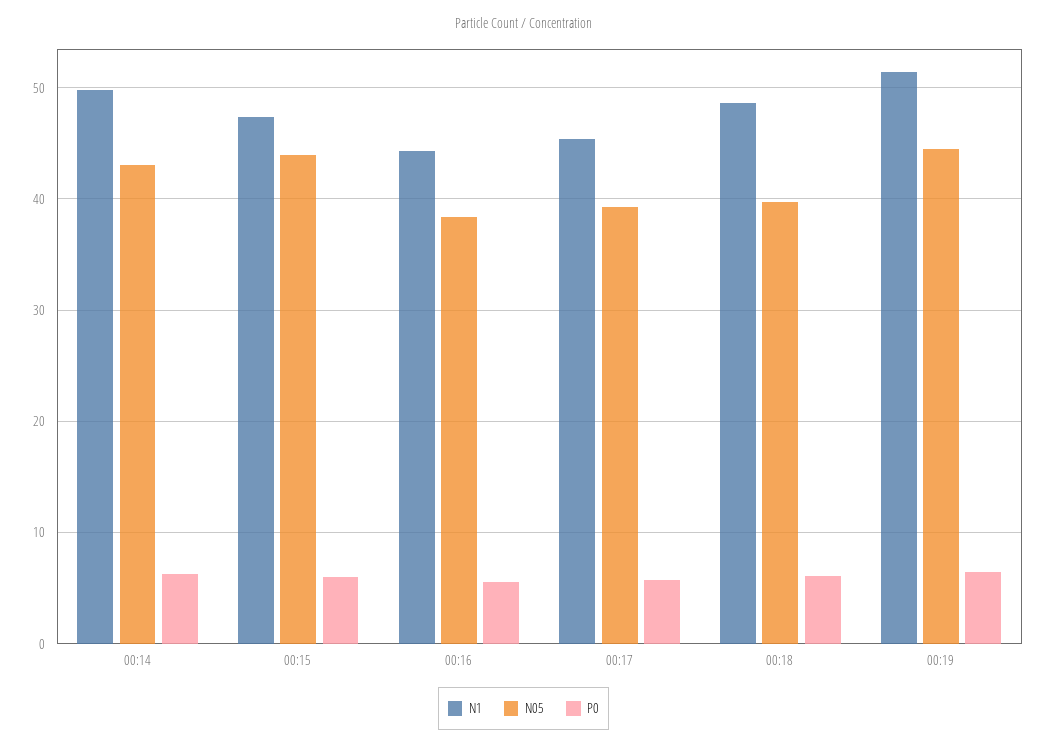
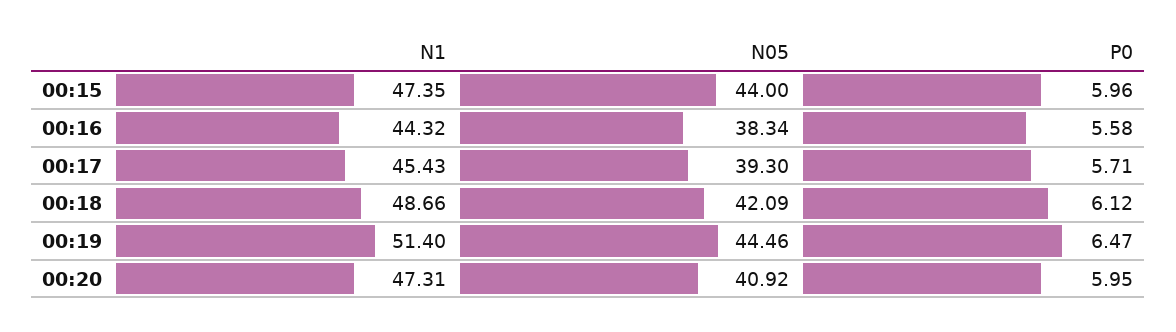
N1, 00:14: 50 -> none
N05, 00:14: 43 -> none
P0, 00:14: 6 -> none
N05, 00:18: 40 -> 42.09
N1, 00:20: none -> 47.31
N05, 00:20: none -> 40.92
P0, 00:20: none -> 5.95

